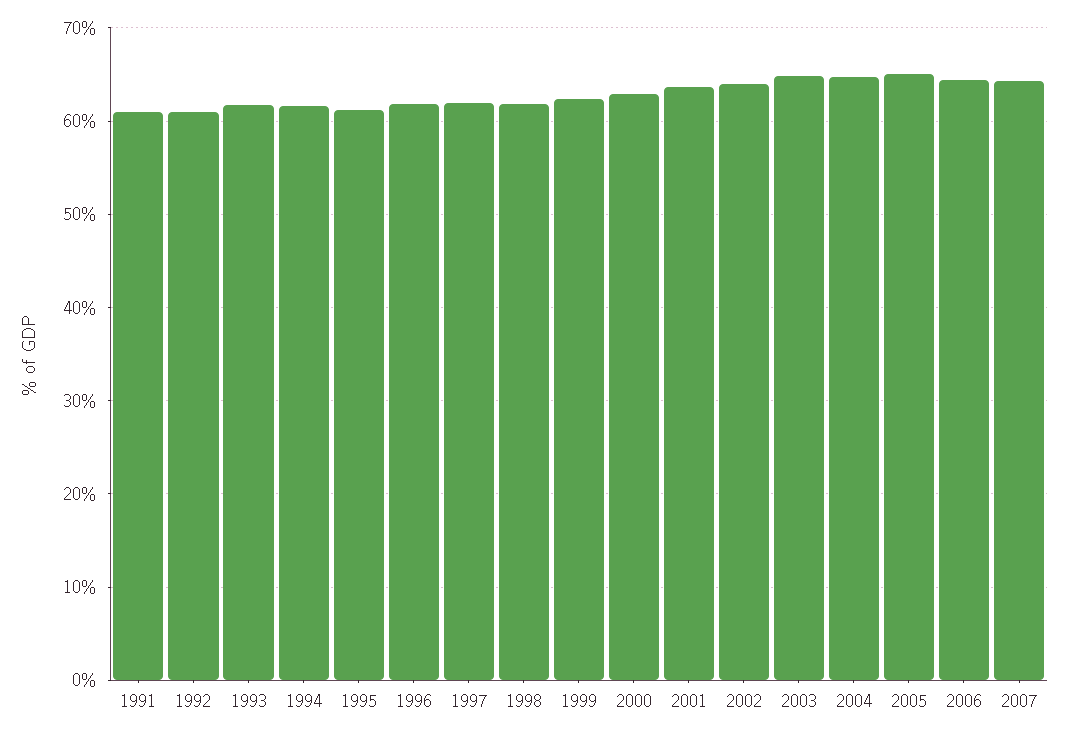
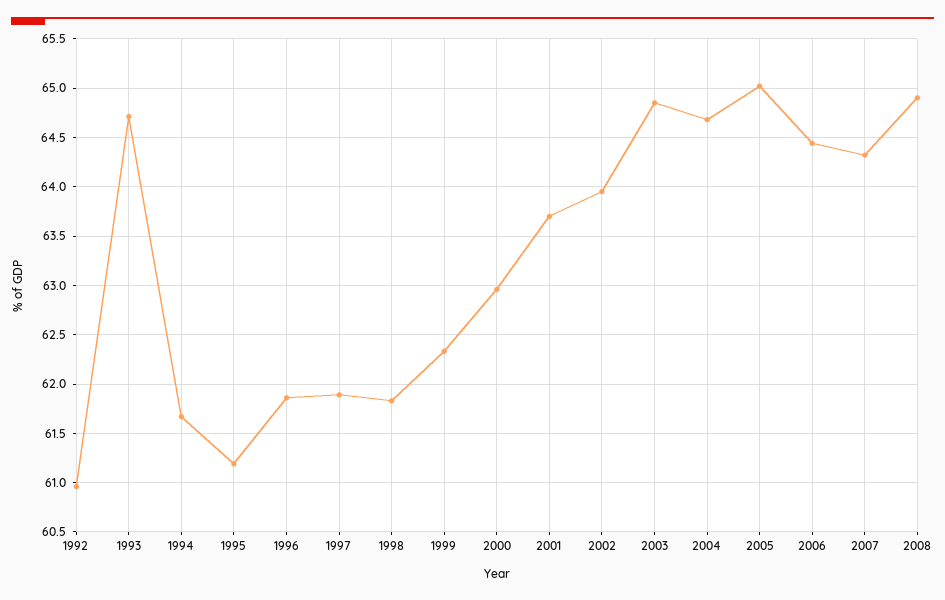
1991: 61 -> none
1993: 62 -> 64.7
2008: none -> 64.9

